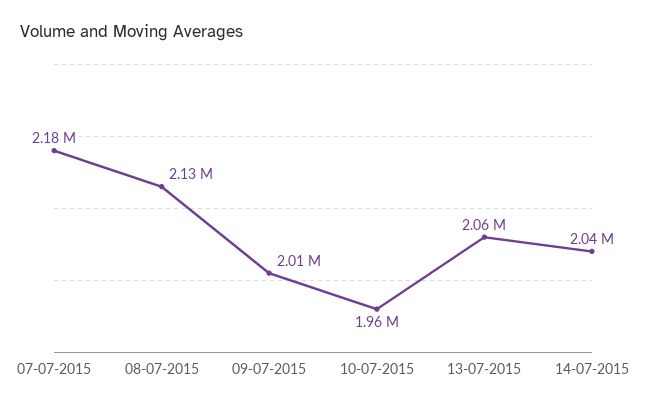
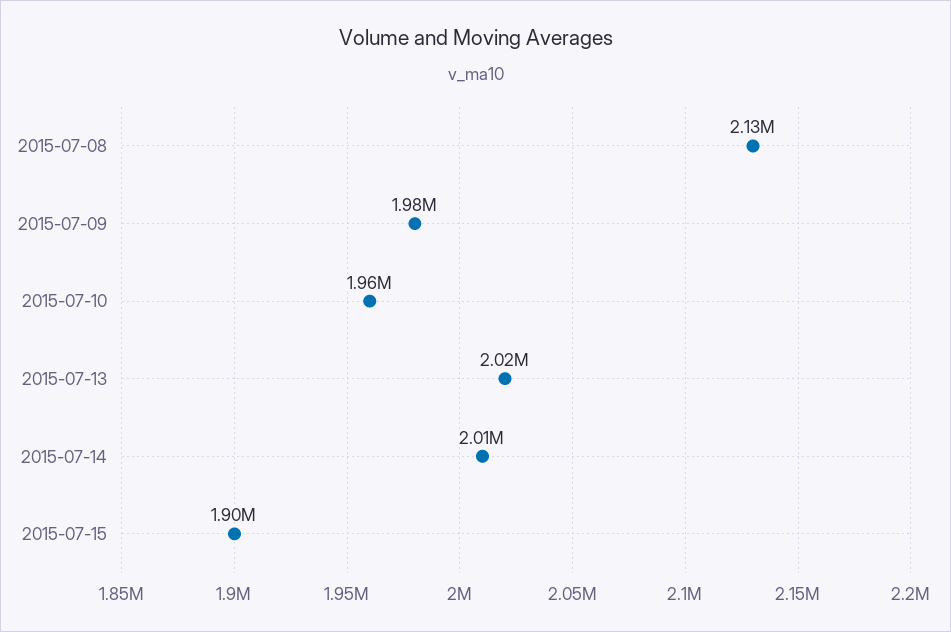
07-07-2015: 2180000 -> none
09-07-2015: 2010000 -> 1980000
13-07-2015: 2060000 -> 2020000
14-07-2015: 2040000 -> 2010000
2015-07-15: none -> 1900000

